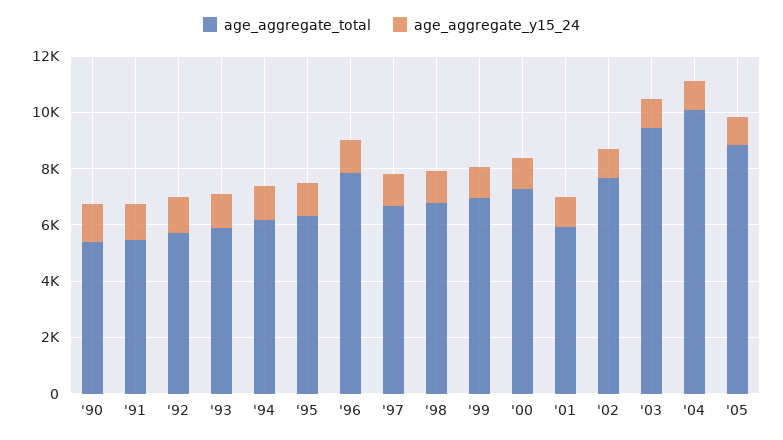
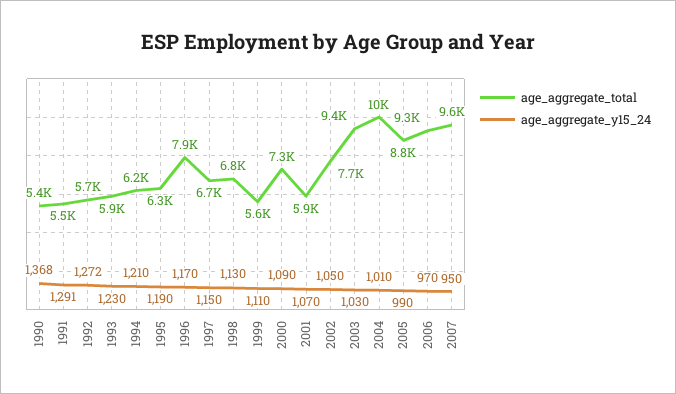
age_aggregate_total, '99: 7000 -> 5600
age_aggregate_total, 2006: none -> 9300
age_aggregate_y15_24, 2006: none -> 970
age_aggregate_total, 2007: none -> 9600
age_aggregate_y15_24, 2007: none -> 950

